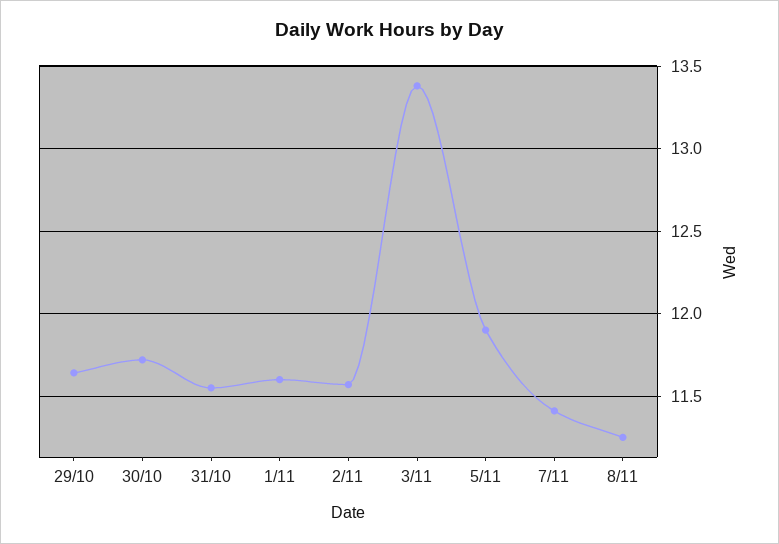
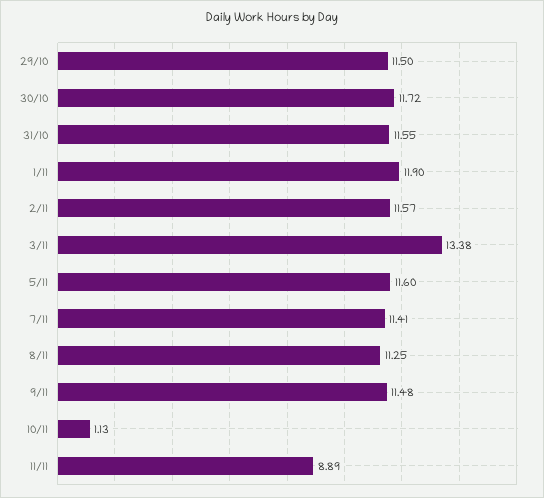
29/10: 11.65 -> 11.5
1/11: 11.6 -> 11.9
5/11: 11.9 -> 11.6
9/11: none -> 11.48
10/11: none -> 1.13
11/11: none -> 8.89

